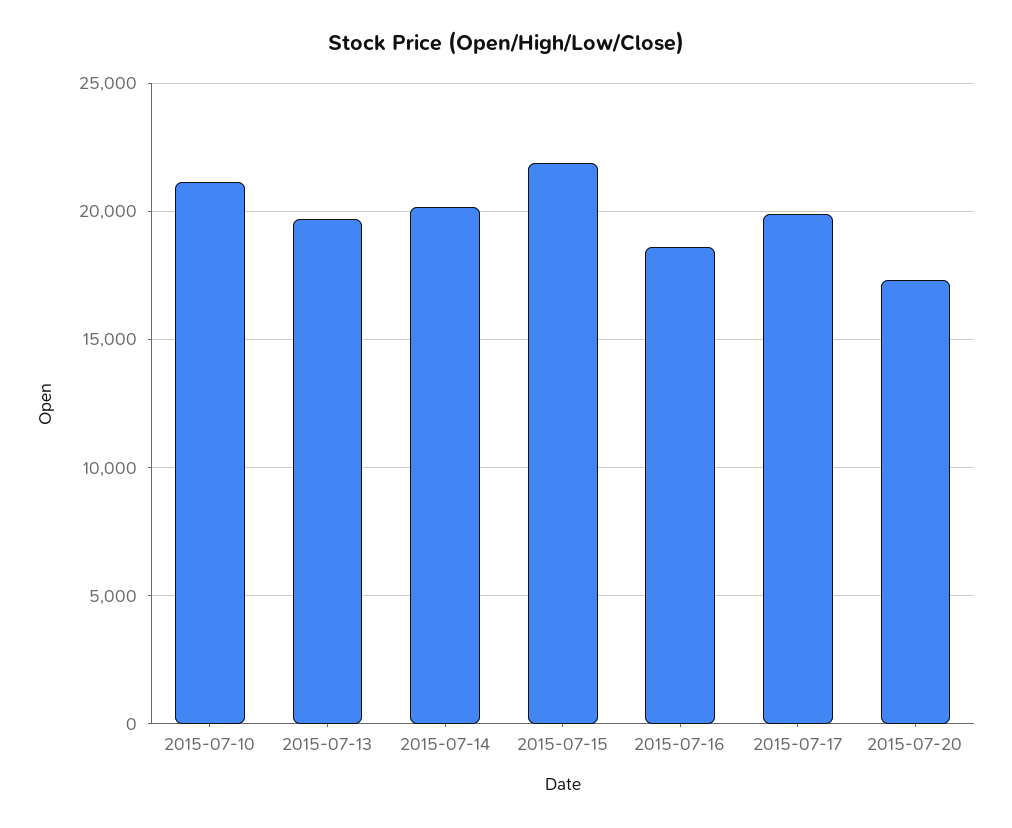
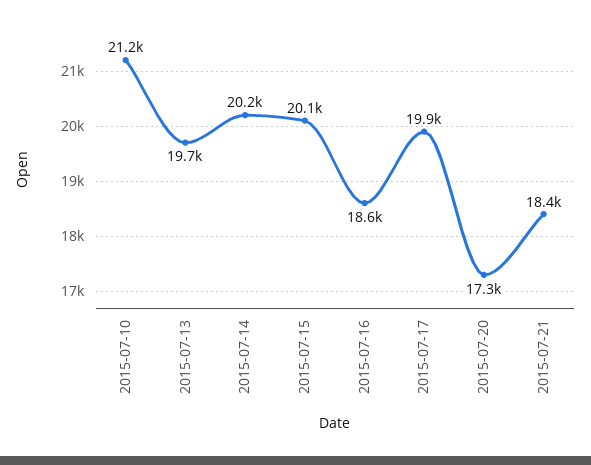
2015-07-15: 22000 -> 20100
2015-07-21: none -> 18400

